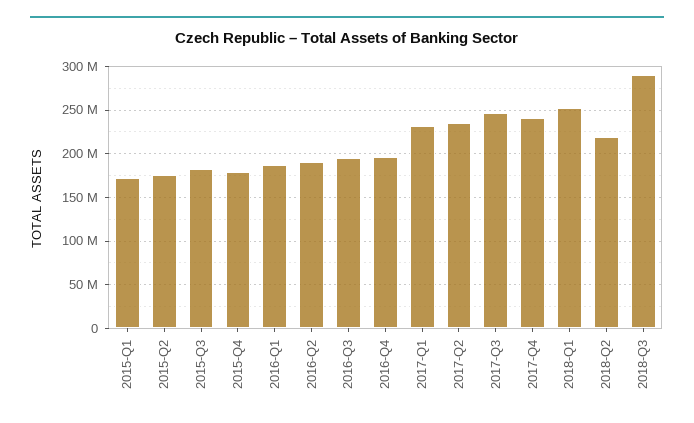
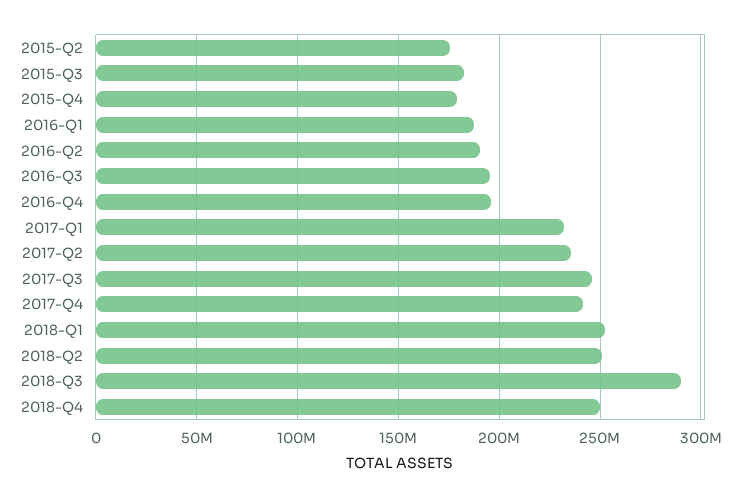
2015-Q1: 170000000 -> none
2018-Q2: 220000000 -> 250000000
2018-Q4: none -> 250000000

